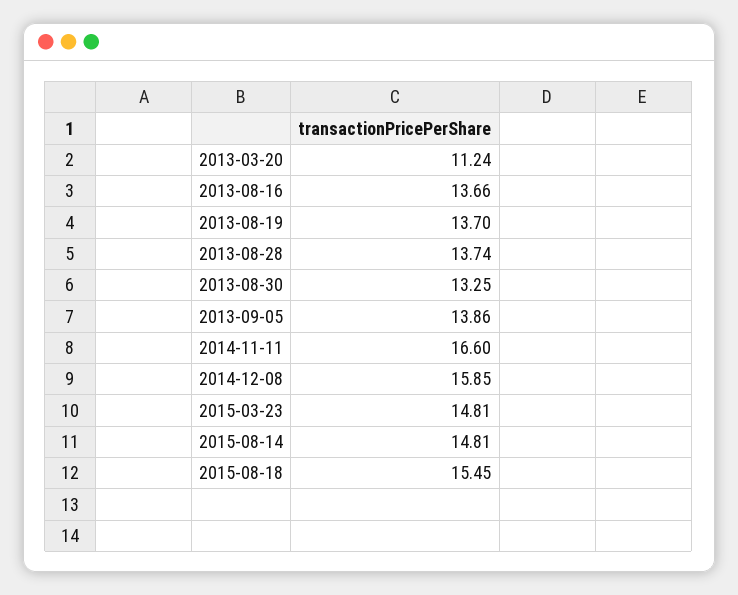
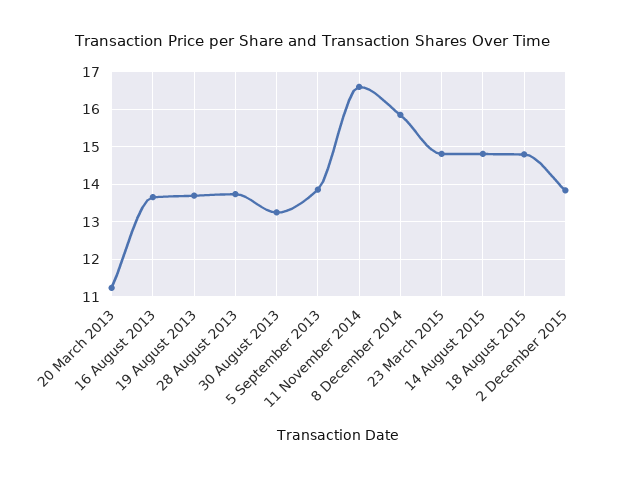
2015-08-18: 15.45 -> 14.8
2 December 2015: none -> 13.8

